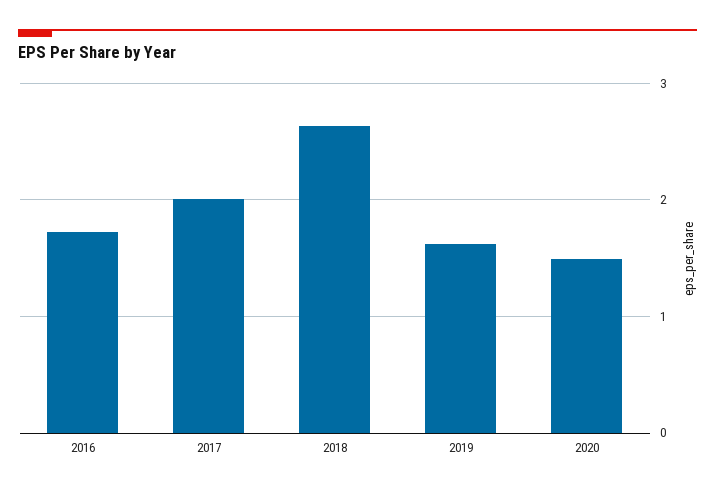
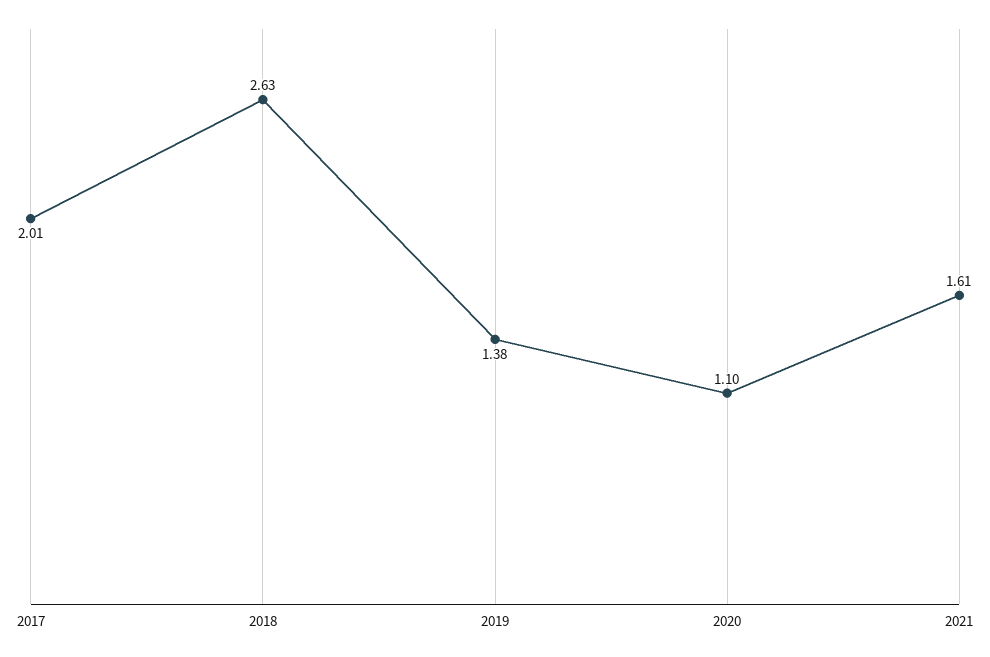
2016: 1.7 -> none
2019: 1.6 -> 1.38
2020: 1.5 -> 1.1
2021: none -> 1.61

